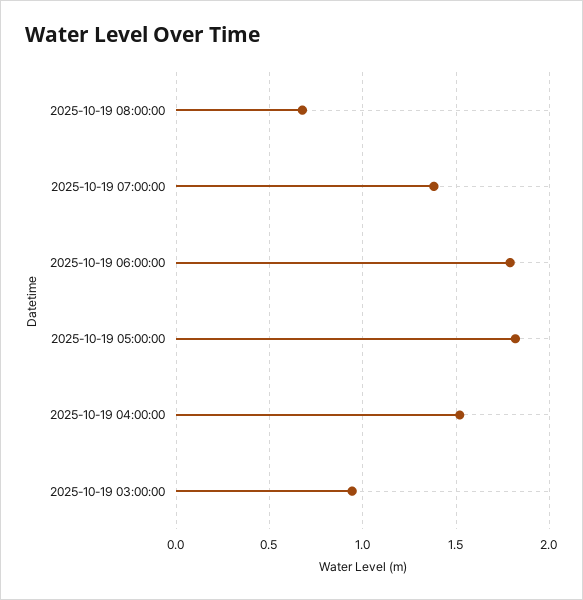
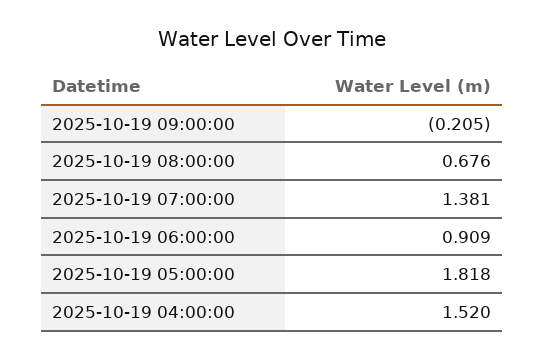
2025-10-19 06:00:00: 1.8 -> 0.909
2025-10-19 03:00:00: 0.95 -> none
2025-10-19 09:00:00: none -> -0.205

